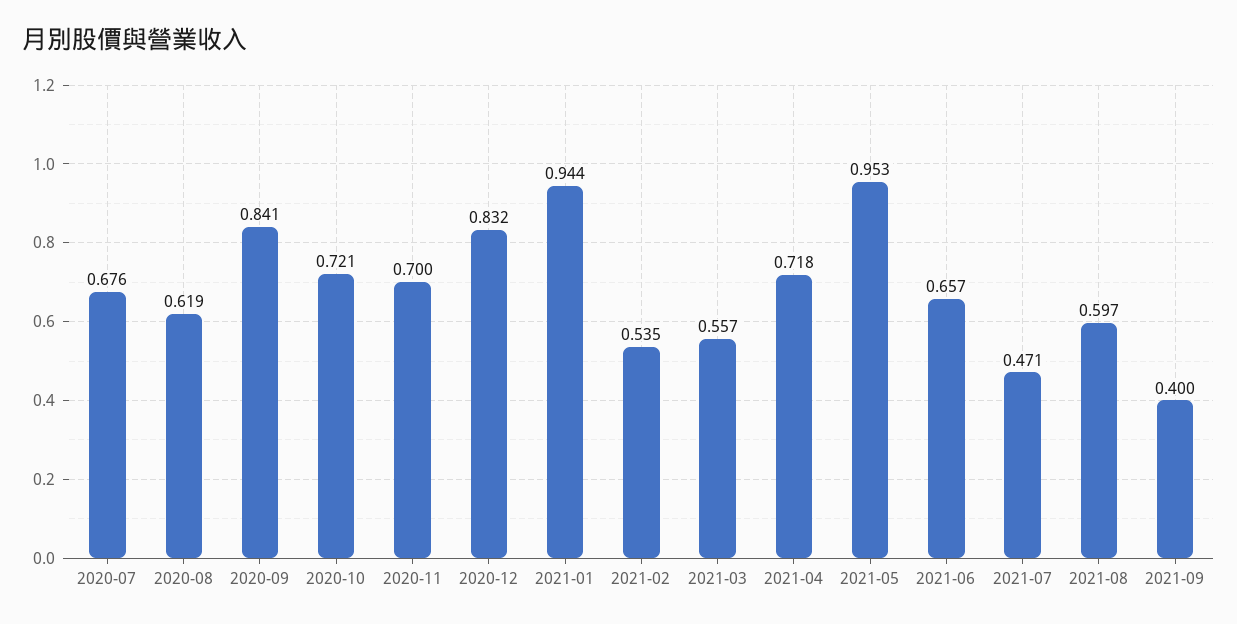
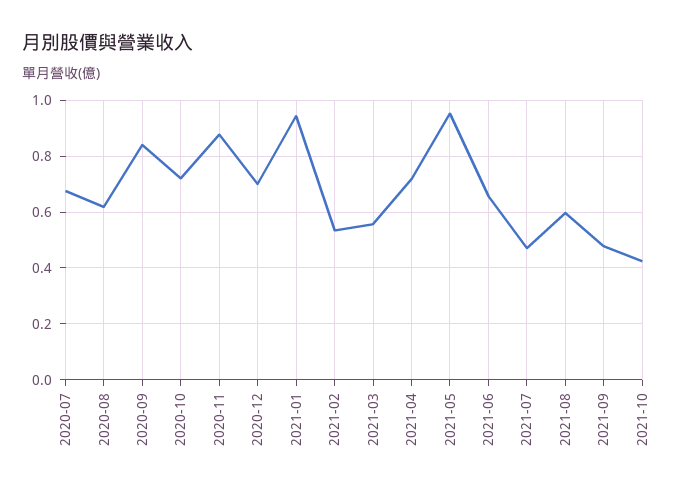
2020-11: 0.7 -> 0.875
2020-12: 0.832 -> 0.7
2021-09: 0.4 -> 0.475
2021-10: none -> 0.425

